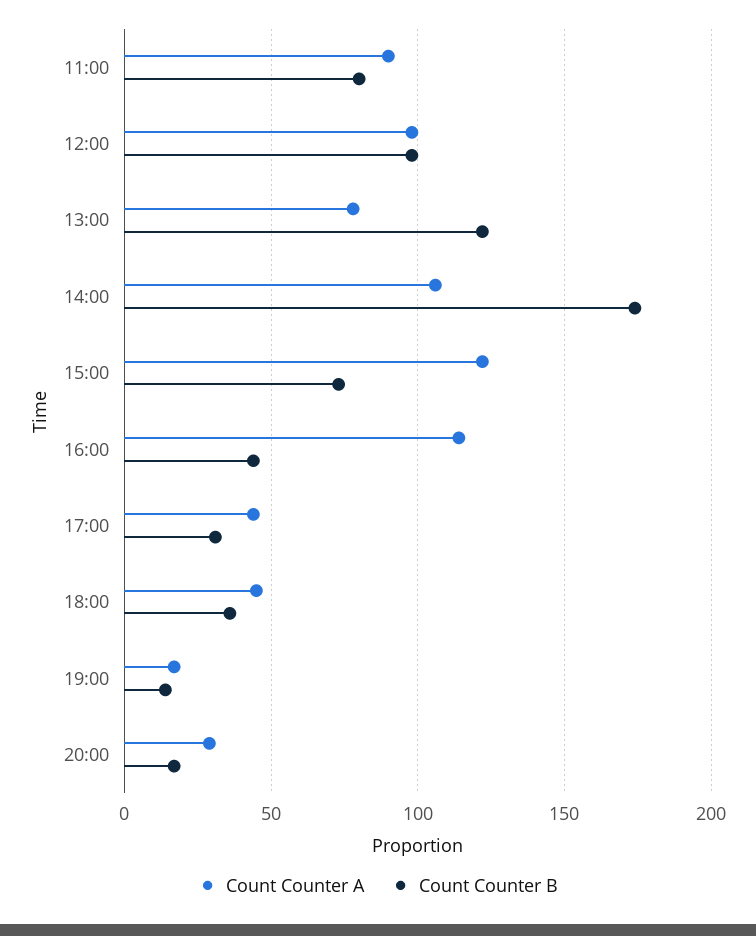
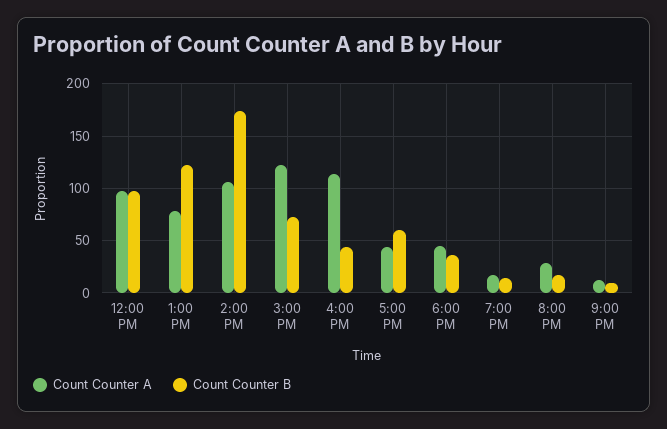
Count Counter A, 11:00: 90 -> none
Count Counter B, 11:00: 80 -> none
Count Counter B, 17:00: 30 -> 60
Count Counter A, 9:00 PM: none -> 10
Count Counter B, 9:00 PM: none -> 10

